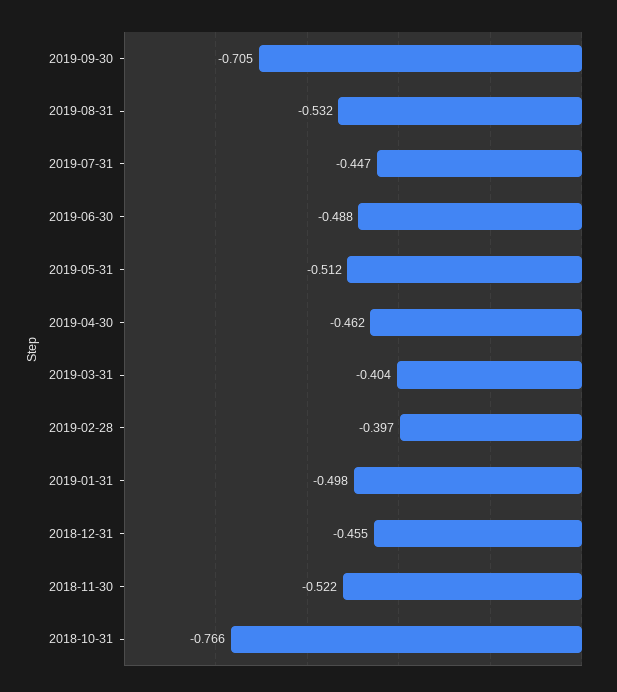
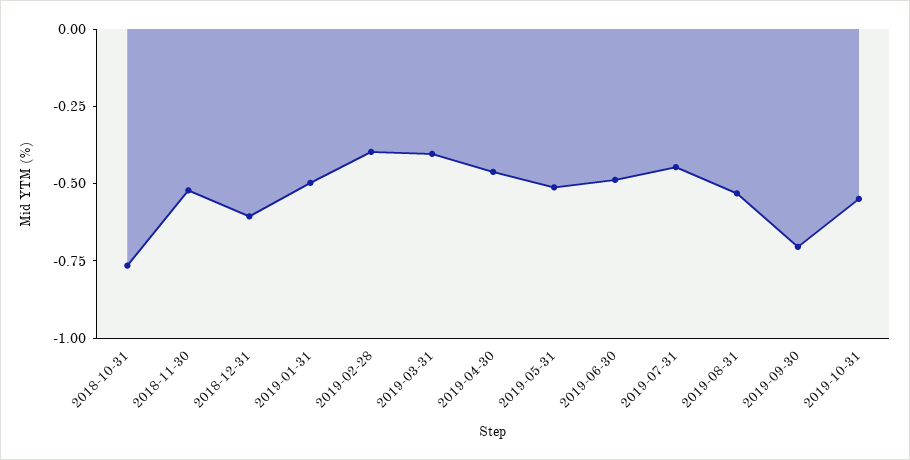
2018-12-31: -0.455 -> -0.6
2019-10-31: none -> -0.55

